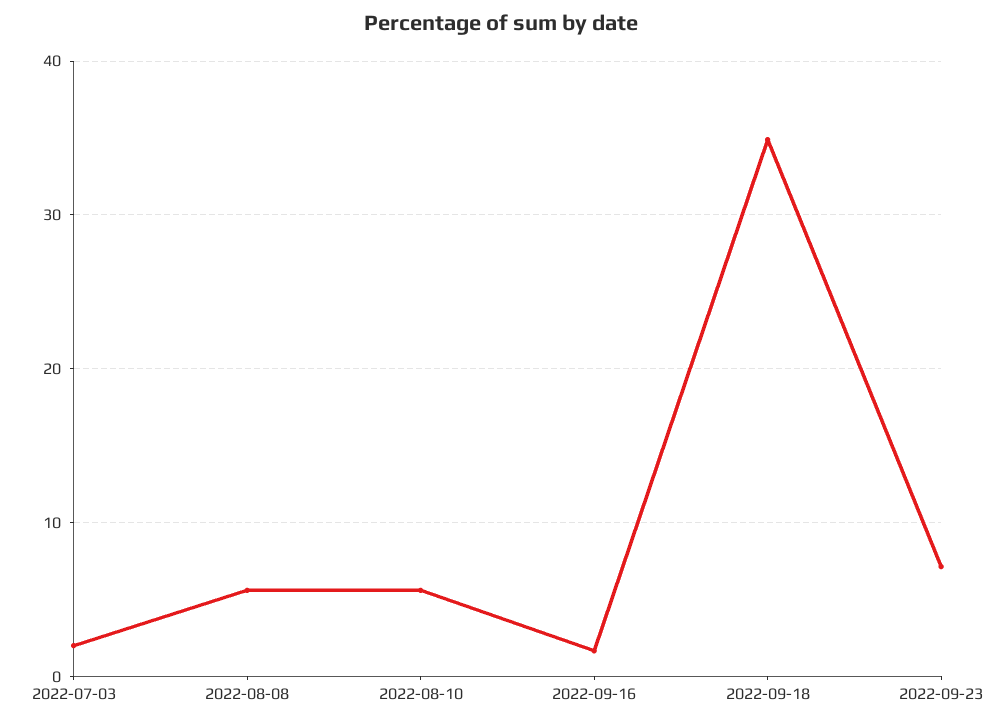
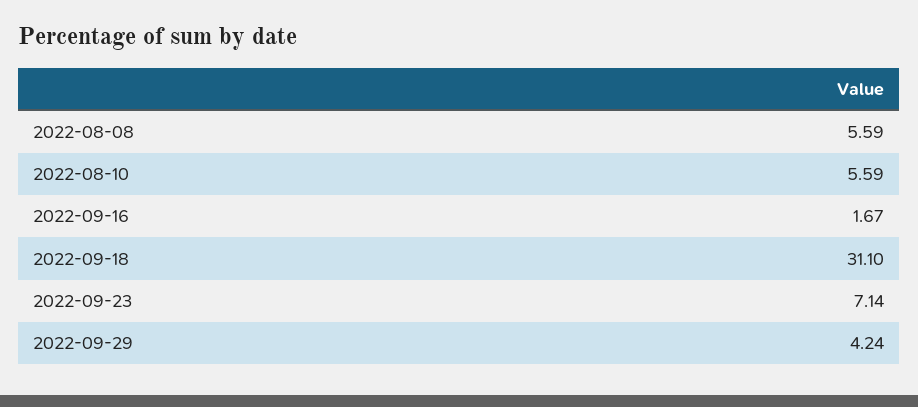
2022-07-03: 2 -> none
2022-09-18: 35 -> 31.1
2022-09-29: none -> 4.24

